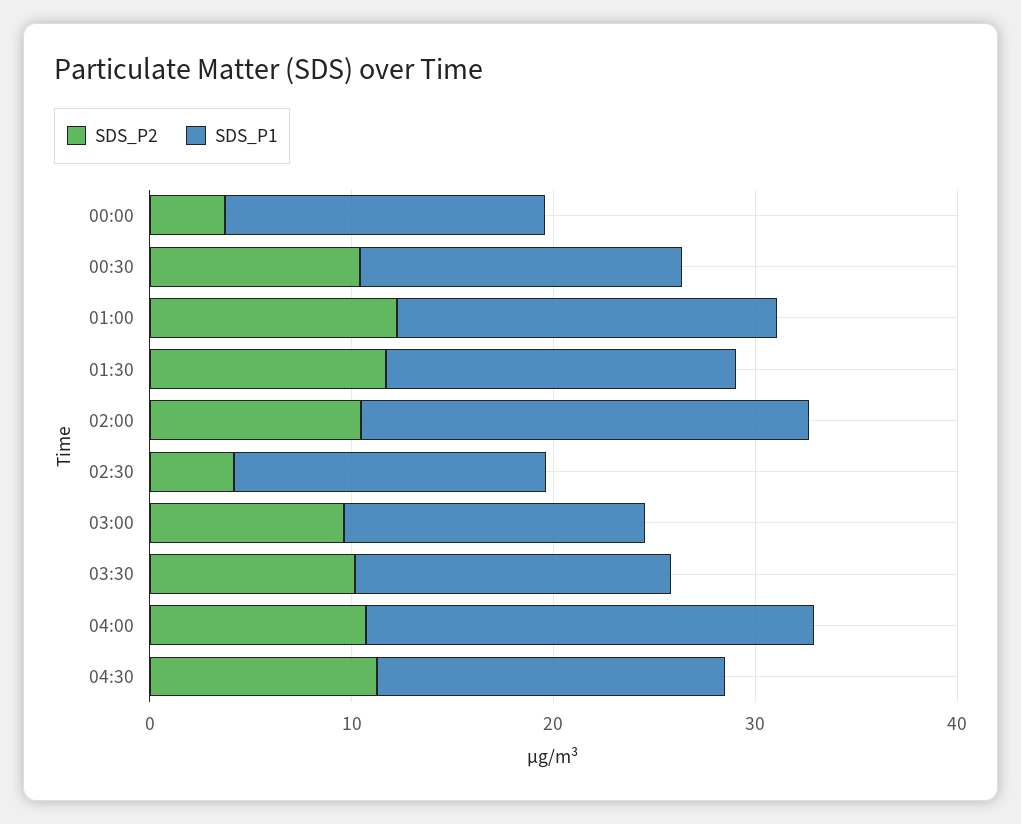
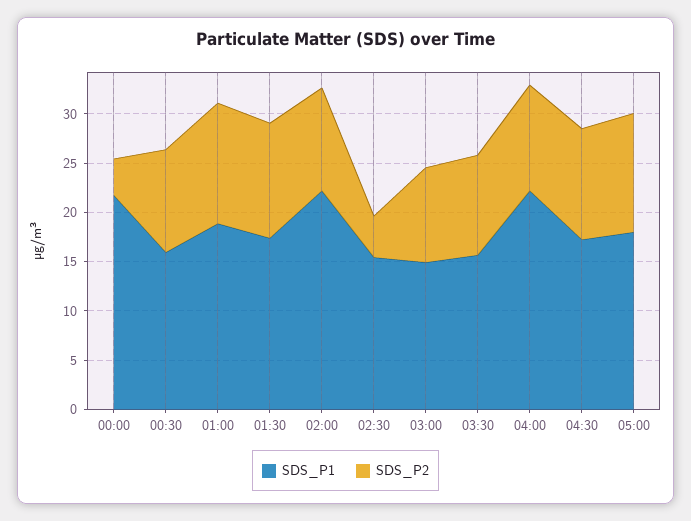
SDS_P1, 00:00: 16 -> 22
SDS_P1, 05:00: none -> 18
SDS_P2, 05:00: none -> 12

